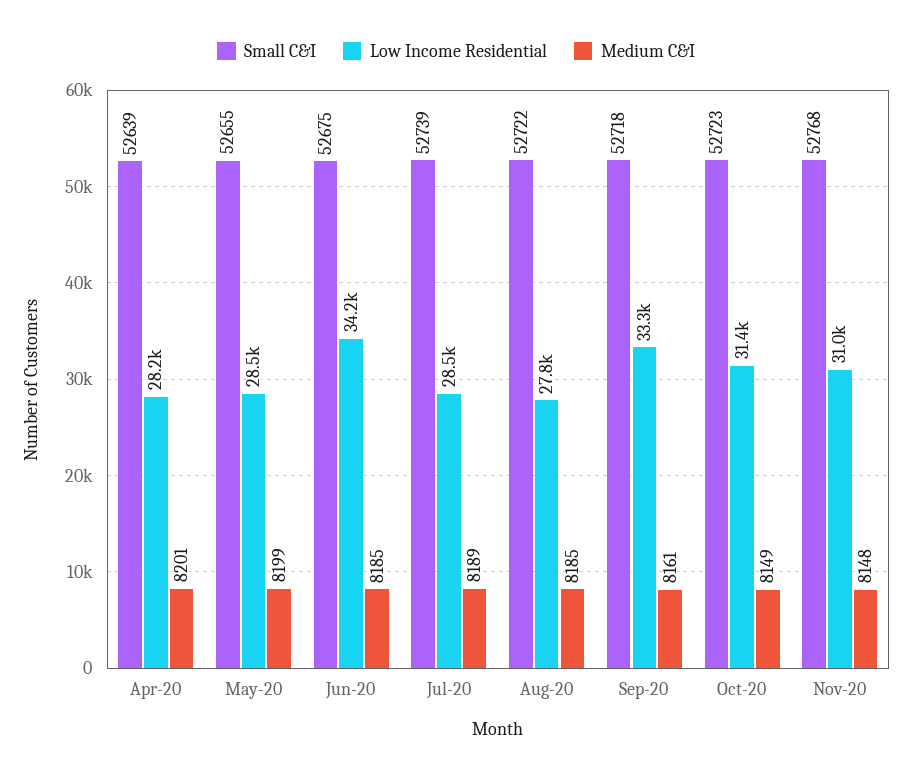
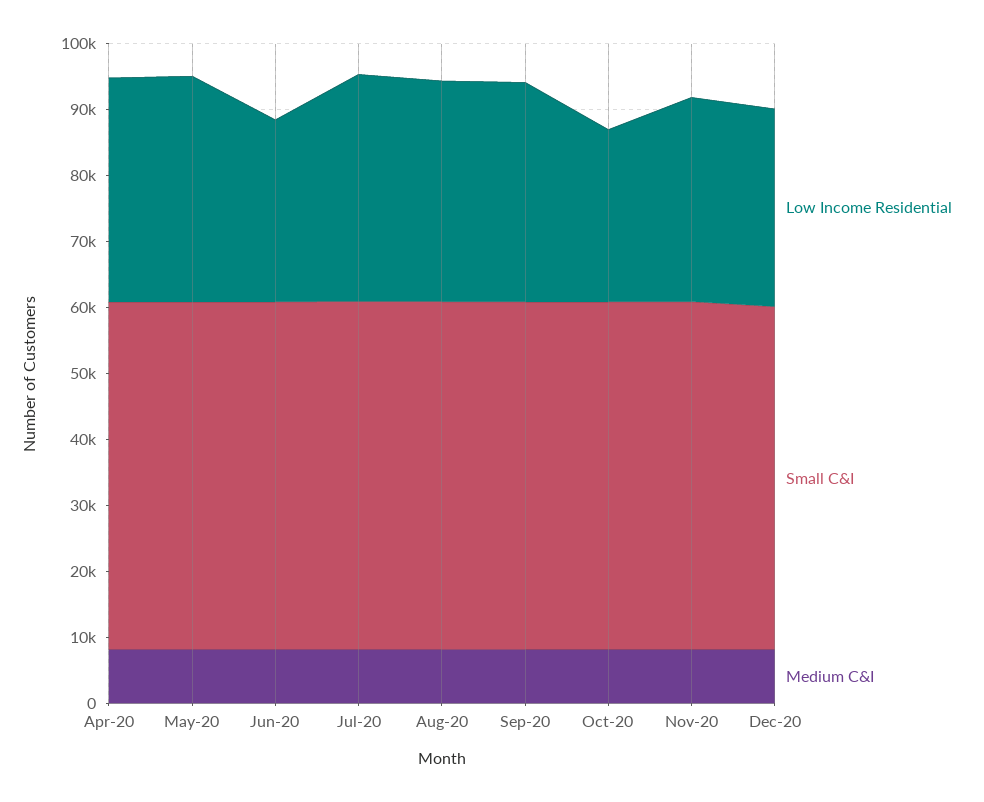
Low Income Residential, Apr-20: 28200 -> 34000
Low Income Residential, May-20: 28500 -> 34000
Low Income Residential, Jun-20: 34200 -> 28000
Low Income Residential, Jul-20: 28500 -> 34000
Low Income Residential, Aug-20: 27800 -> 34000
Low Income Residential, Oct-20: 31400 -> 26000
Low Income Residential, Dec-20: none -> 30000
Small C&I, Dec-20: none -> 52000
Medium C&I, Dec-20: none -> 8000

